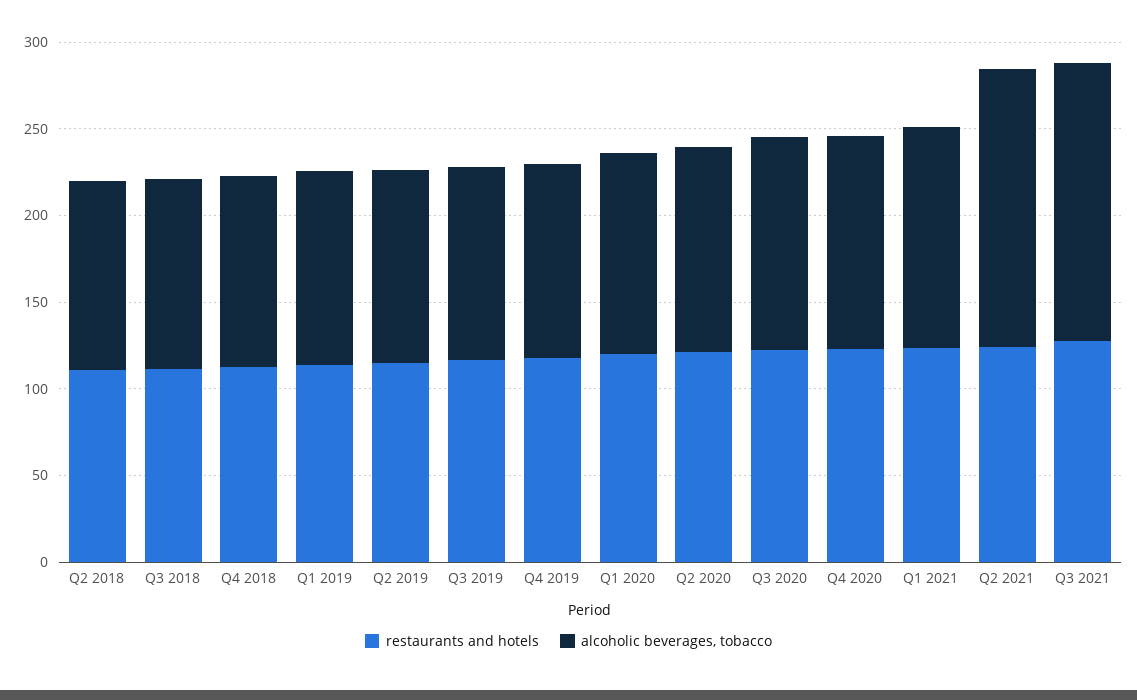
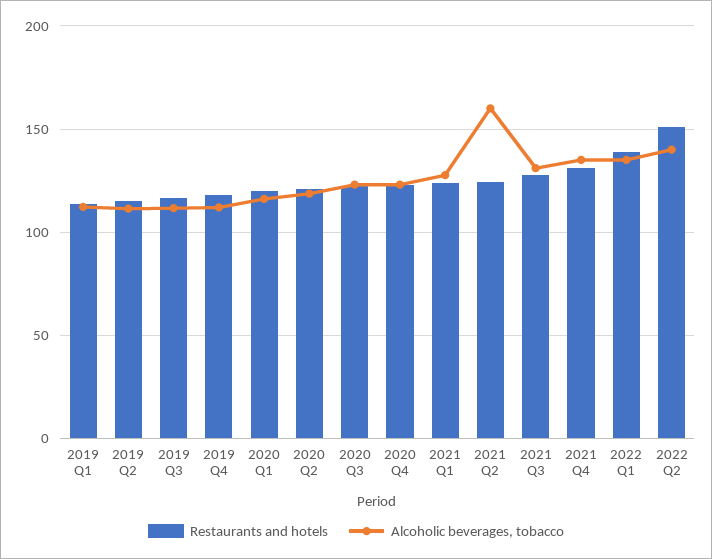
restaurants and hotels, Q2 2018: 110 -> none
alcoholic beverages, tobacco, Q2 2018: 110 -> none
restaurants and hotels, Q3 2018: 110 -> none
alcoholic beverages, tobacco, Q3 2018: 110 -> none
restaurants and hotels, Q4 2018: 110 -> none
alcoholic beverages, tobacco, Q4 2018: 110 -> none
alcoholic beverages, tobacco, Q3 2021: 160 -> 130
restaurants and hotels, 2021 Q4: none -> 130
alcoholic beverages, tobacco, 2021 Q4: none -> 135
restaurants and hotels, 2022 Q1: none -> 140
alcoholic beverages, tobacco, 2022 Q1: none -> 135
restaurants and hotels, 2022 Q2: none -> 150
alcoholic beverages, tobacco, 2022 Q2: none -> 140

